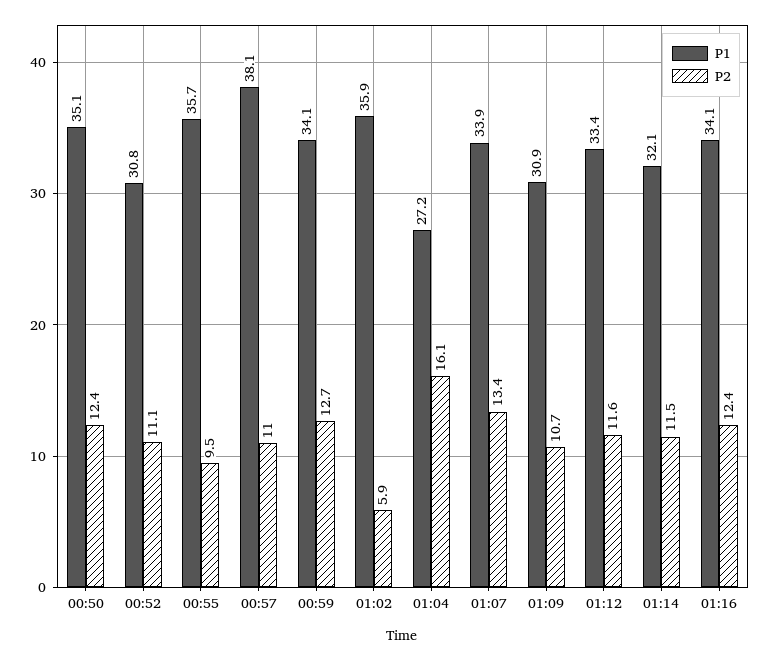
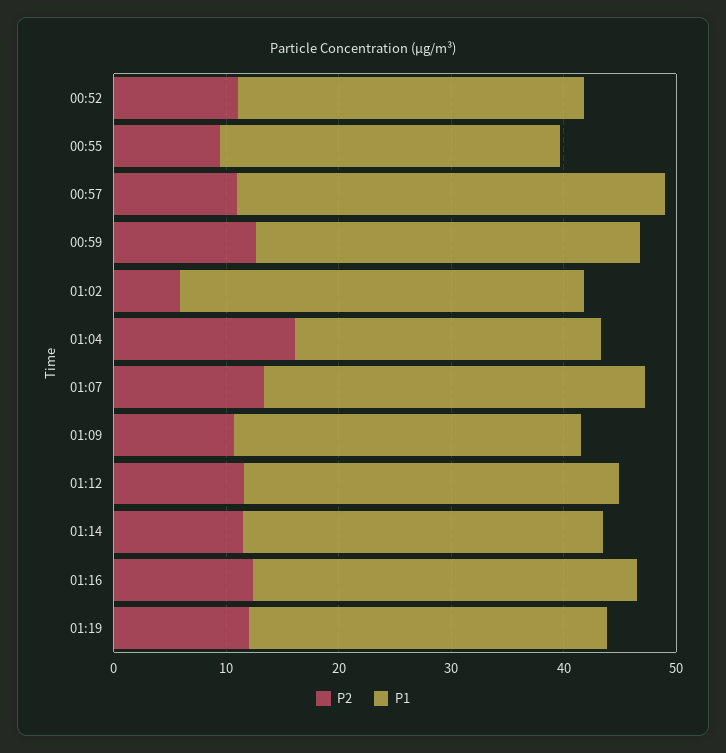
P1, 00:50: 35.1 -> none
P2, 00:50: 12.4 -> none
P1, 00:55: 35.7 -> 30
P2, 01:19: none -> 12
P1, 01:19: none -> 32

